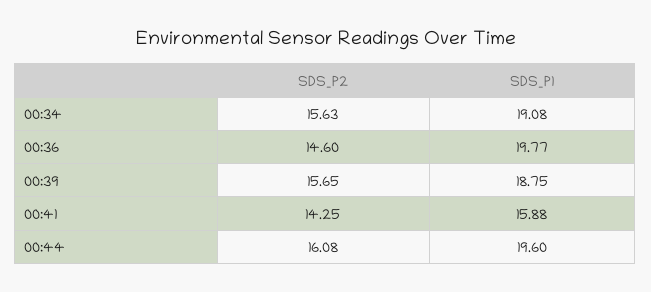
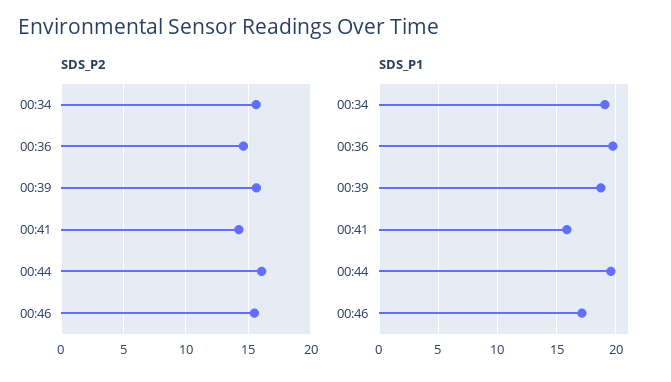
SDS_P2, 00:46: none -> 15.5
SDS_P1, 00:46: none -> 17

